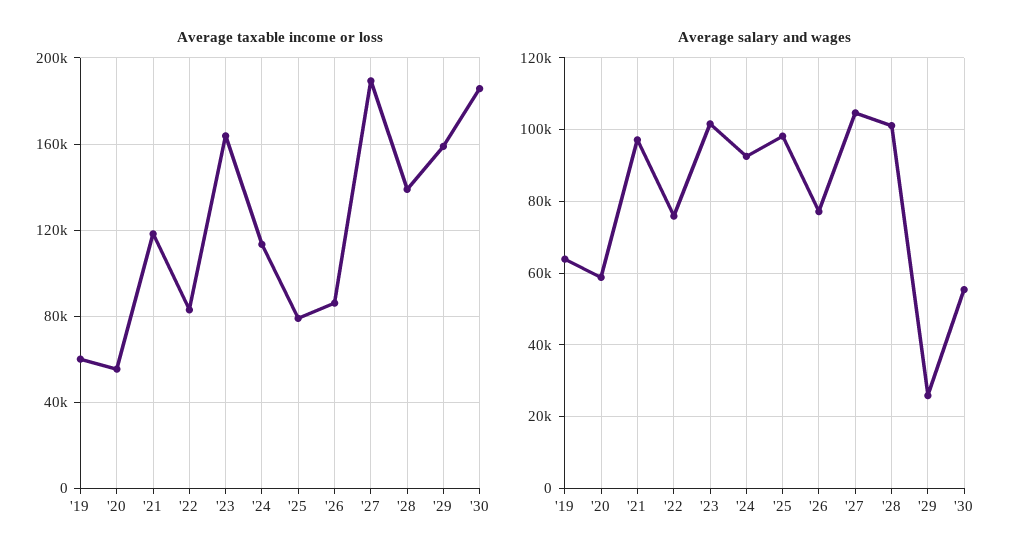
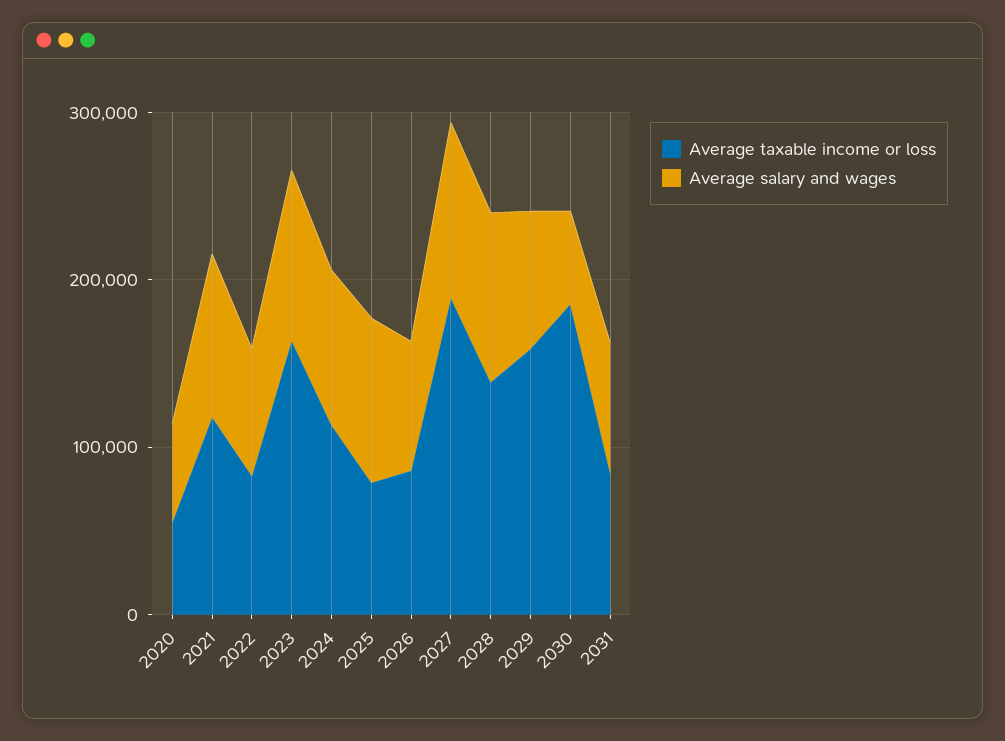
Average taxable income or loss, '19: 60000 -> none
Average salary and wages, '19: 64000 -> none
Average salary and wages, '29: 26000 -> 80000
Average taxable income or loss, 2031: none -> 80000
Average salary and wages, 2031: none -> 80000

